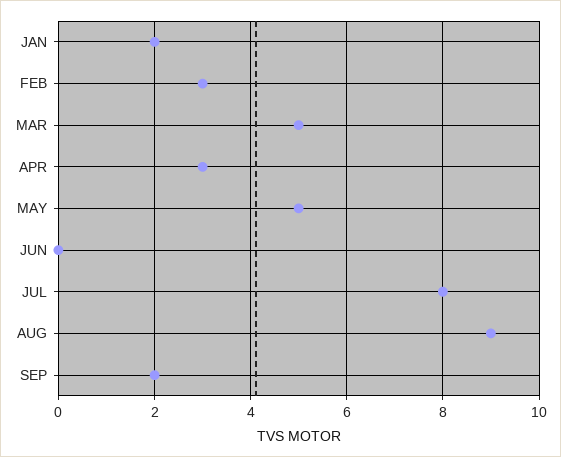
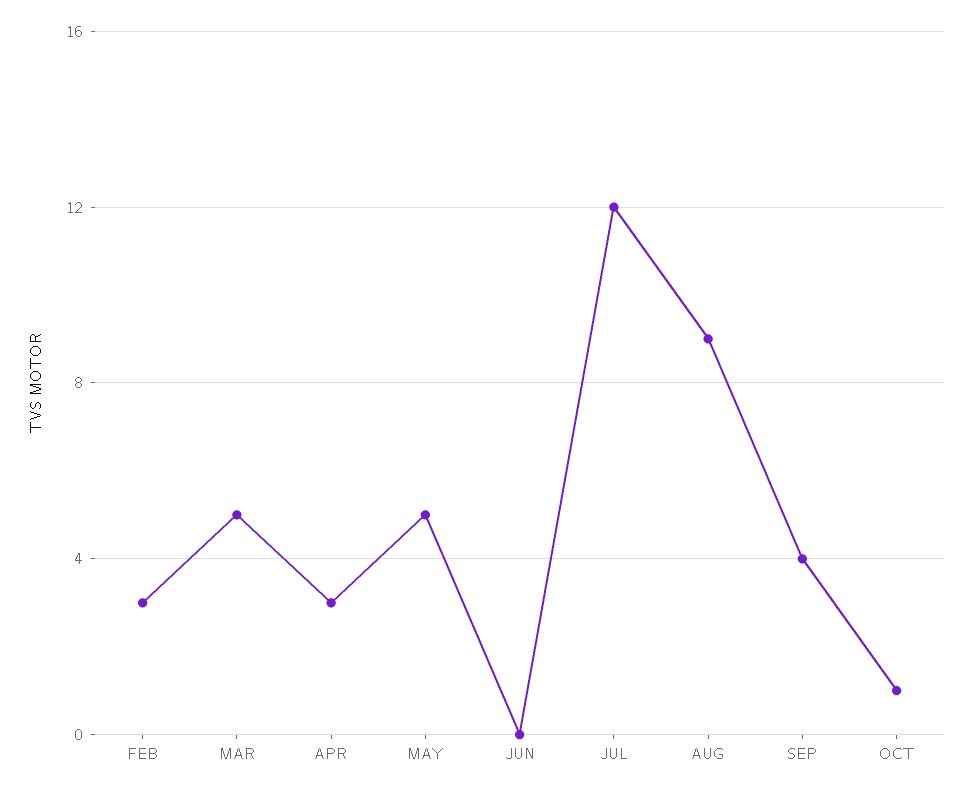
JAN: 2 -> none
JUL: 8 -> 12
SEP: 2 -> 4
OCT: none -> 1

